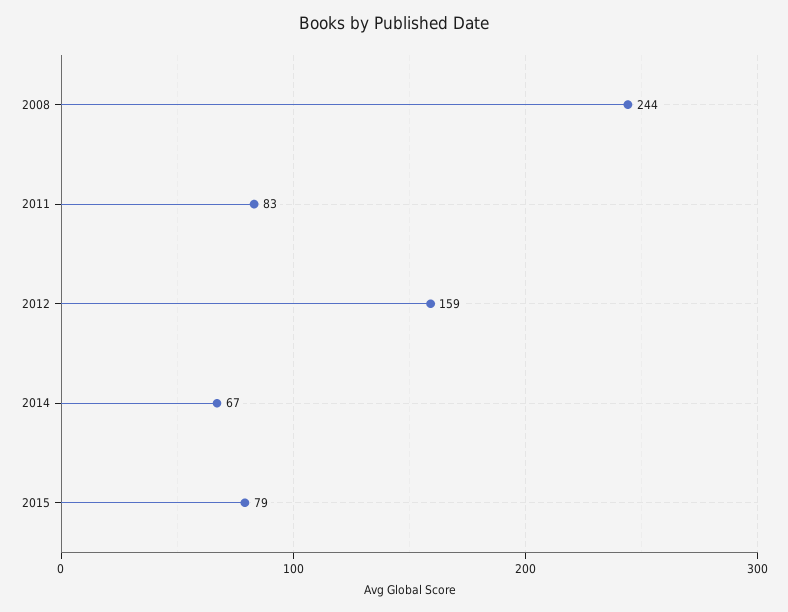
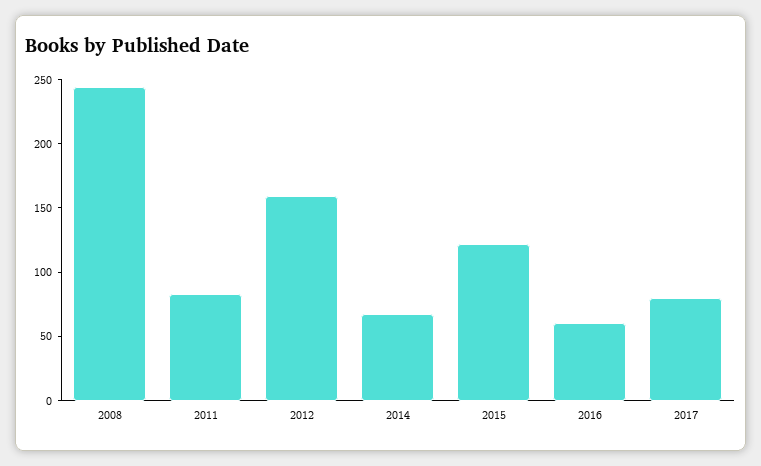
2015: 79 -> 120
2016: none -> 60
2017: none -> 80

